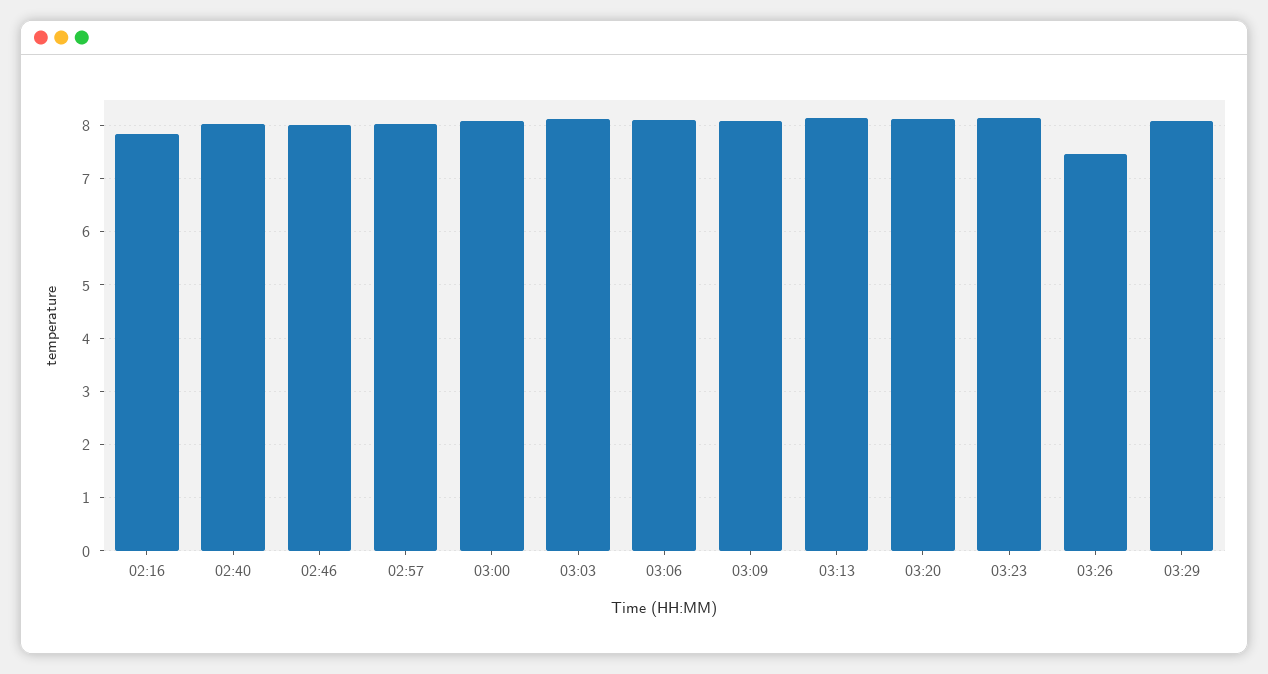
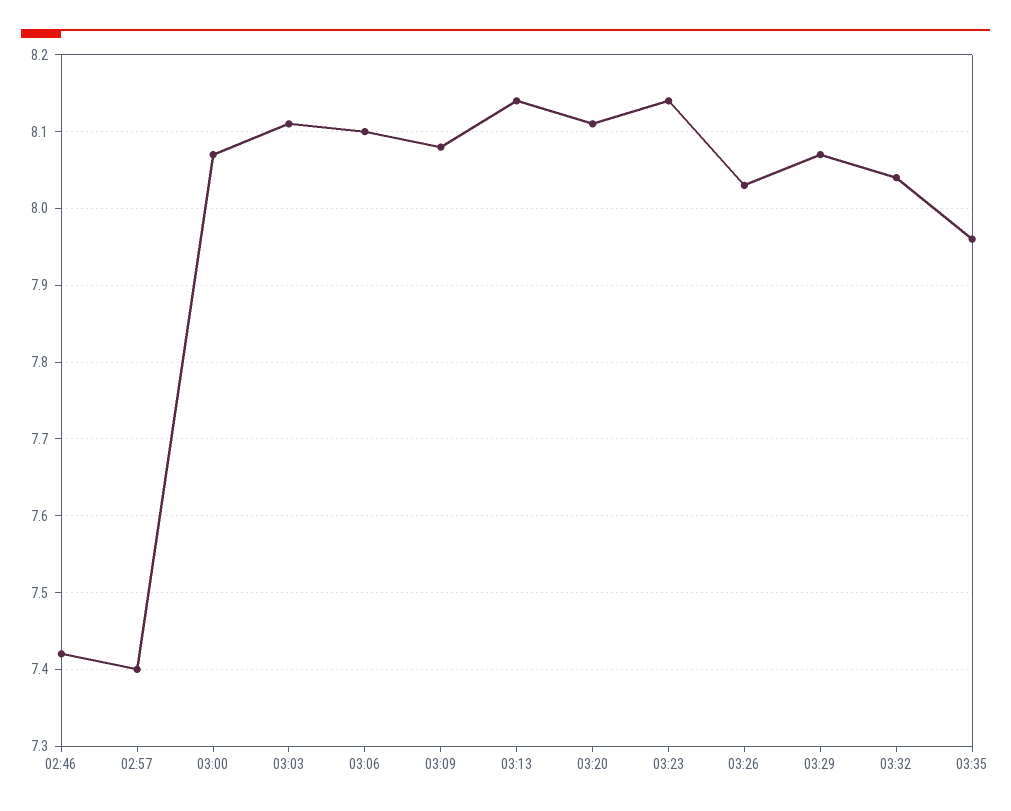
02:16: 7.8 -> none
02:40: 8 -> none
02:46: 8 -> 7.42
02:57: 8 -> 7.4
03:26: 7.4 -> 8.03
03:32: none -> 8.04
03:35: none -> 7.96

